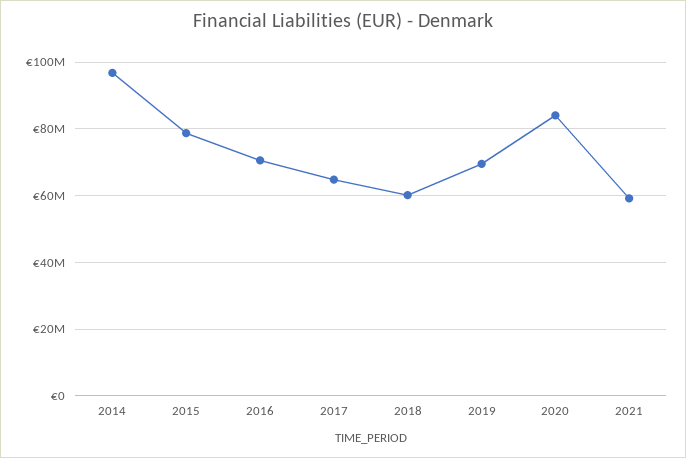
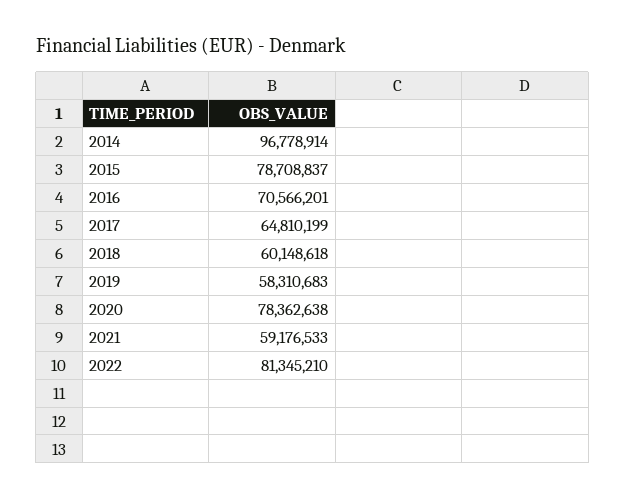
2019: 70000000 -> 58310683
2020: 84000000 -> 78362638
2022: none -> 81345210

